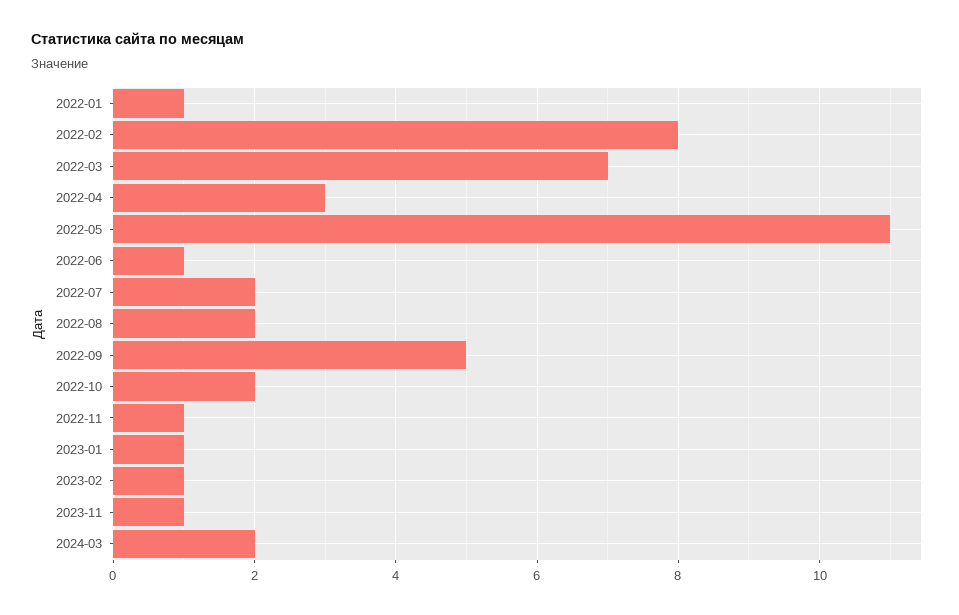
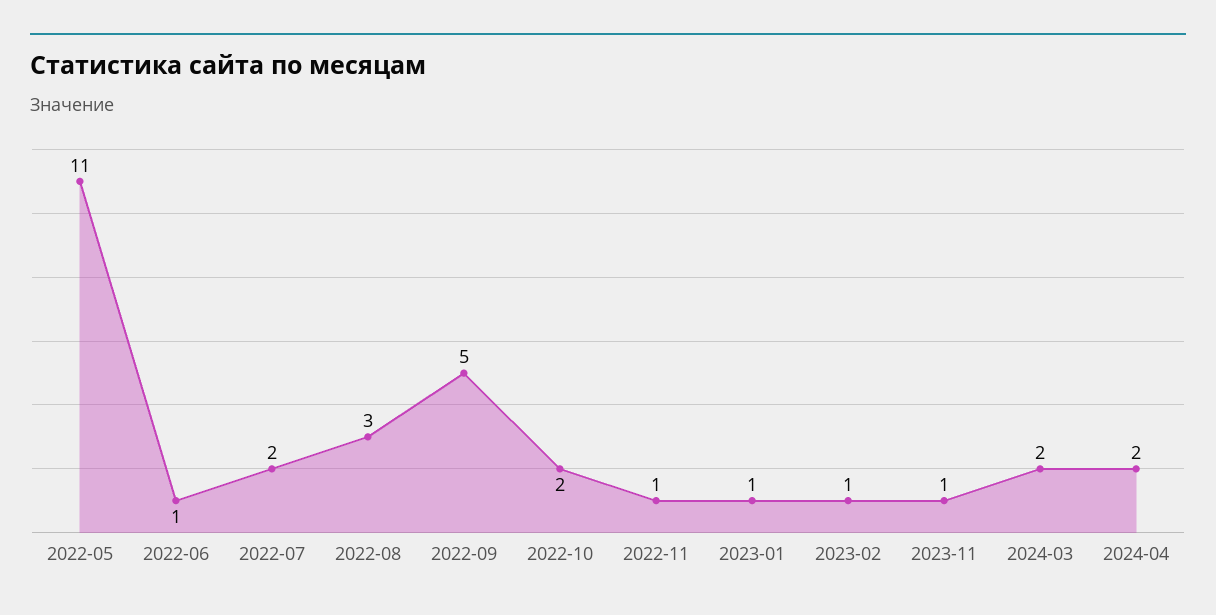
2022-01: 1 -> none
2022-02: 8 -> none
2022-03: 7 -> none
2022-04: 3 -> none
2022-08: 2 -> 3
2024-04: none -> 2

